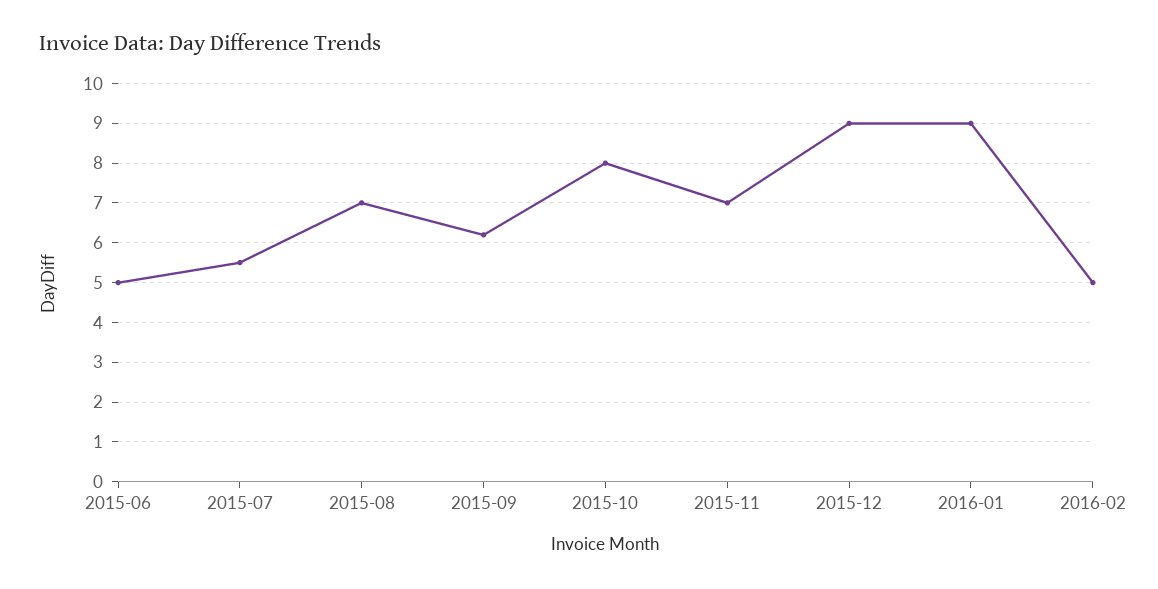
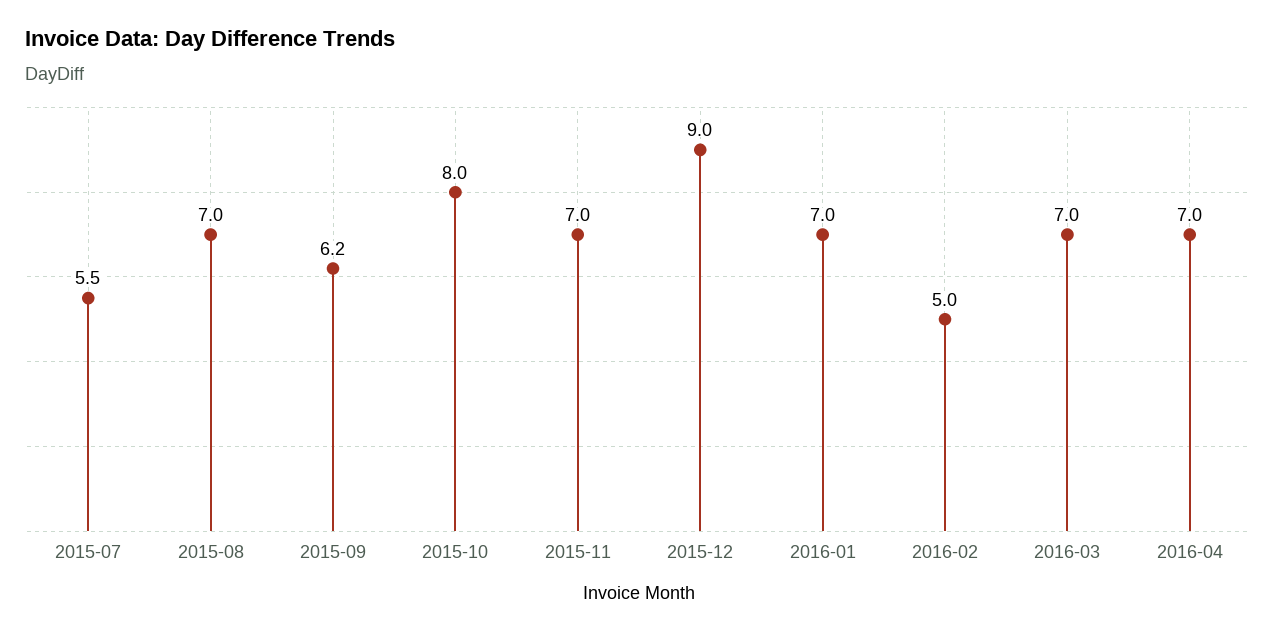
2015-06: 5 -> none
2016-01: 9 -> 7
2016-03: none -> 7
2016-04: none -> 7

